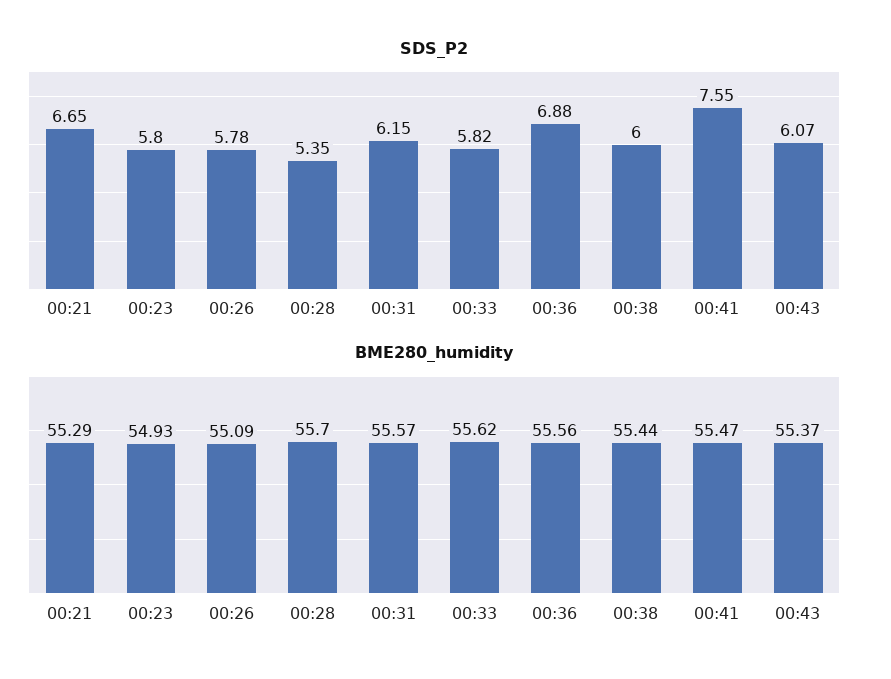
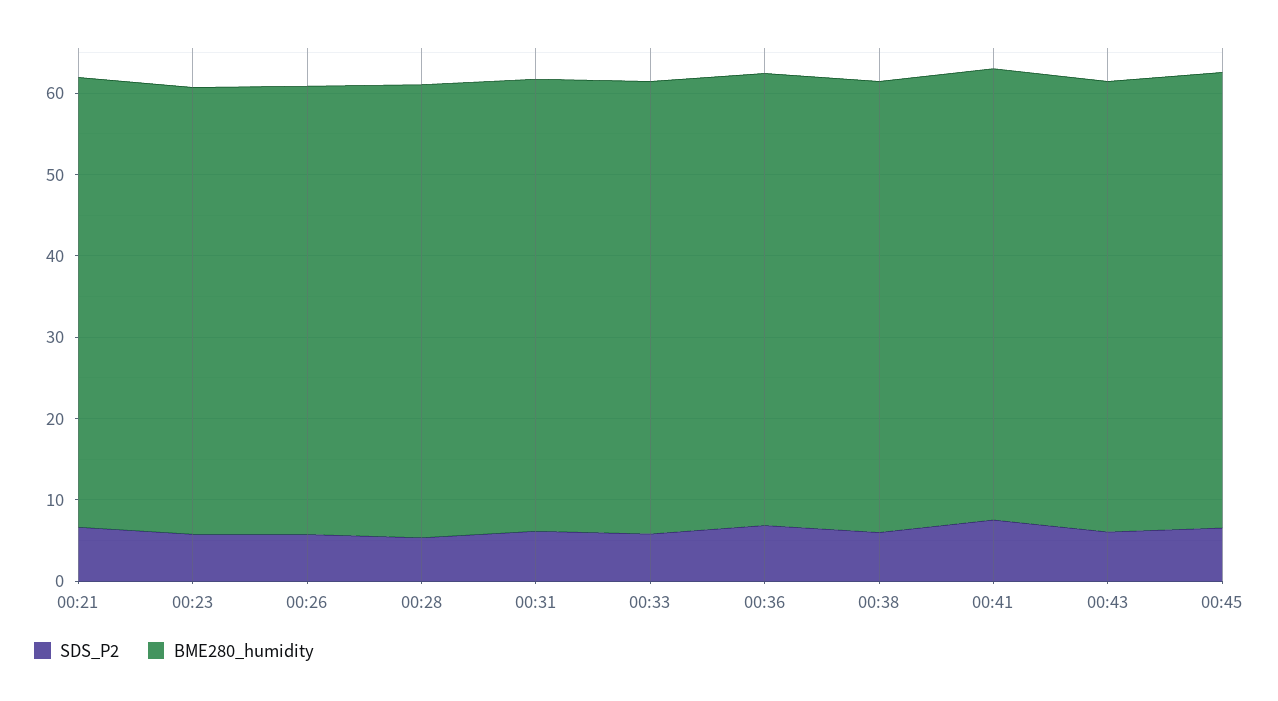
SDS_P2, 00:45: none -> 6
BME280_humidity, 00:45: none -> 56

